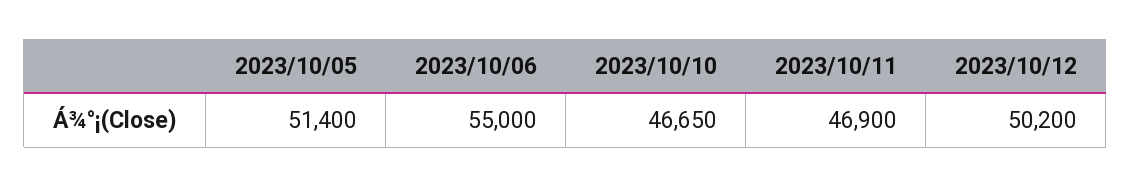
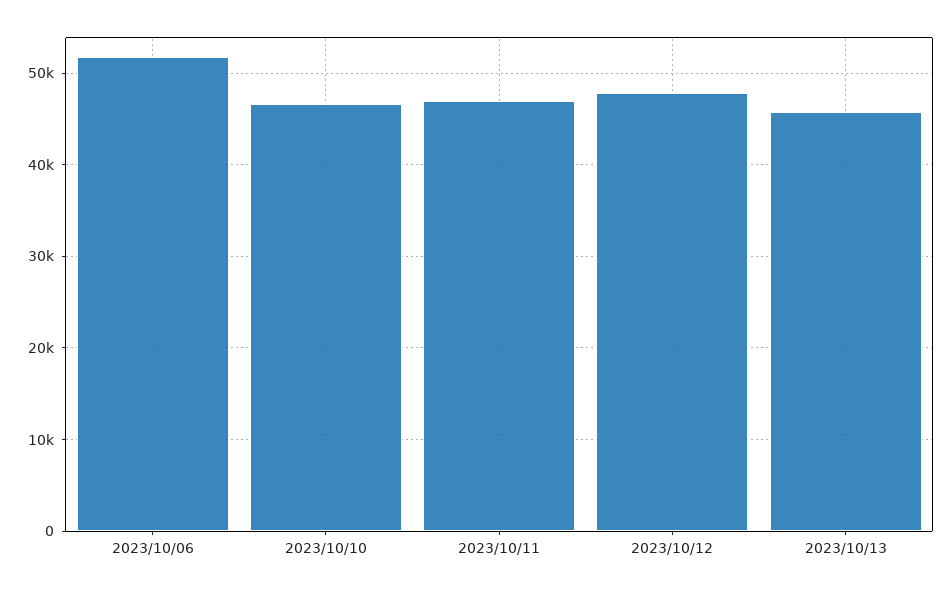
2023/10/05: 51400 -> none
2023/10/06: 55000 -> 52000
2023/10/12: 50200 -> 48000
2023/10/13: none -> 46000

